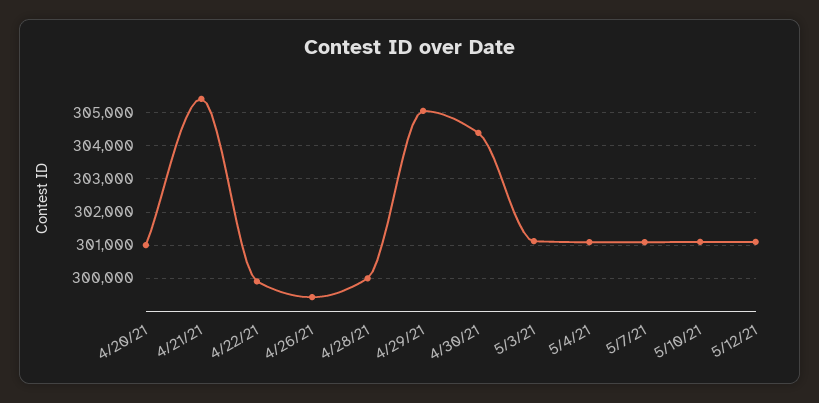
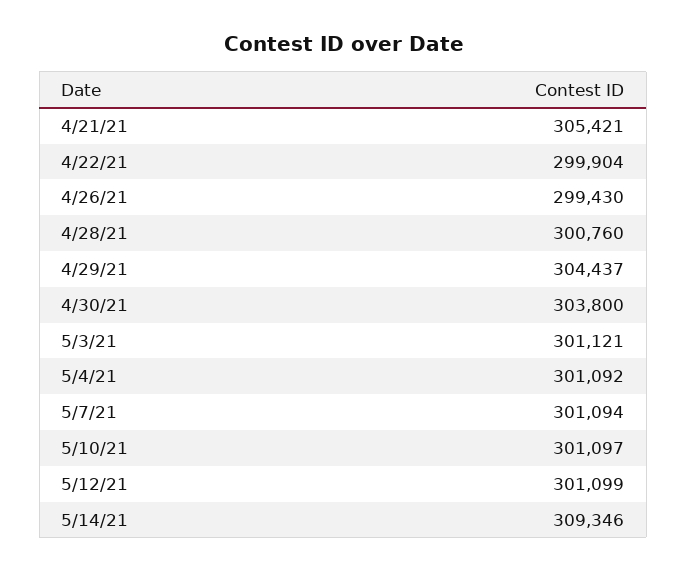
4/20/21: 301000 -> none
4/28/21: 300000 -> 300760
4/29/21: 305000 -> 304437
4/30/21: 304400 -> 303800
5/14/21: none -> 309346

